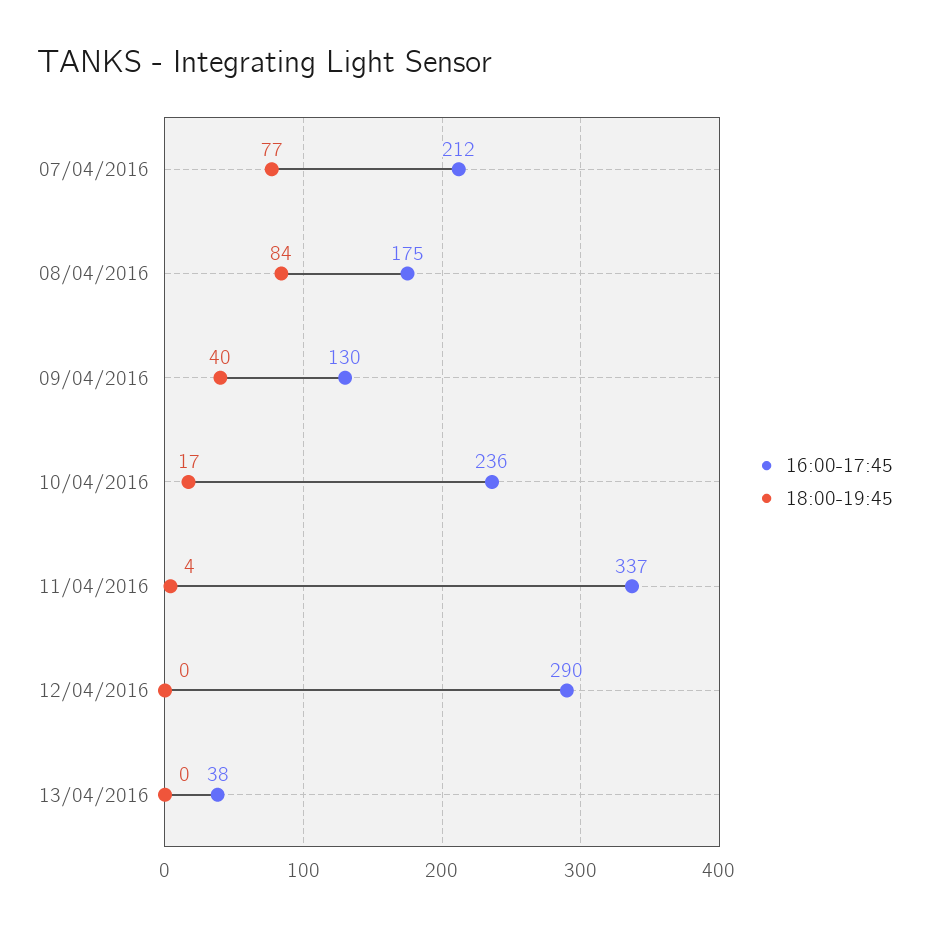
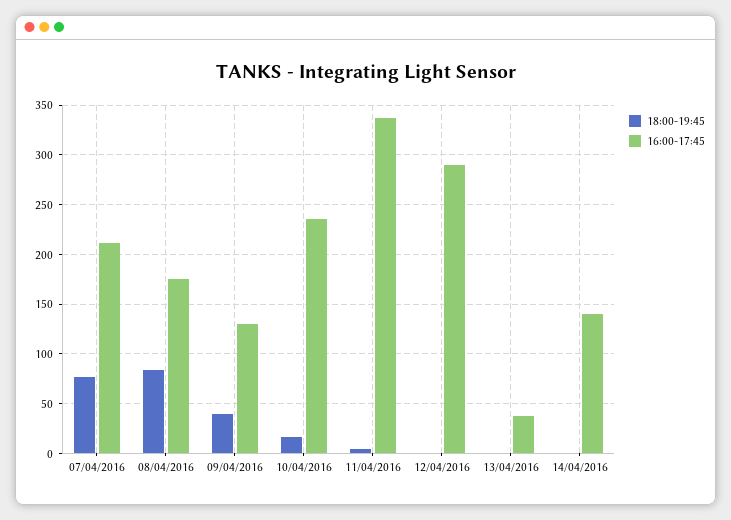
18:00-19:45, 14/04/2016: none -> 0
16:00-17:45, 14/04/2016: none -> 140

